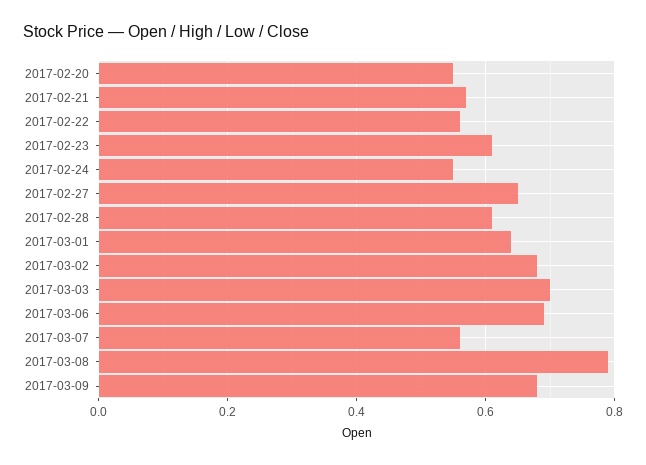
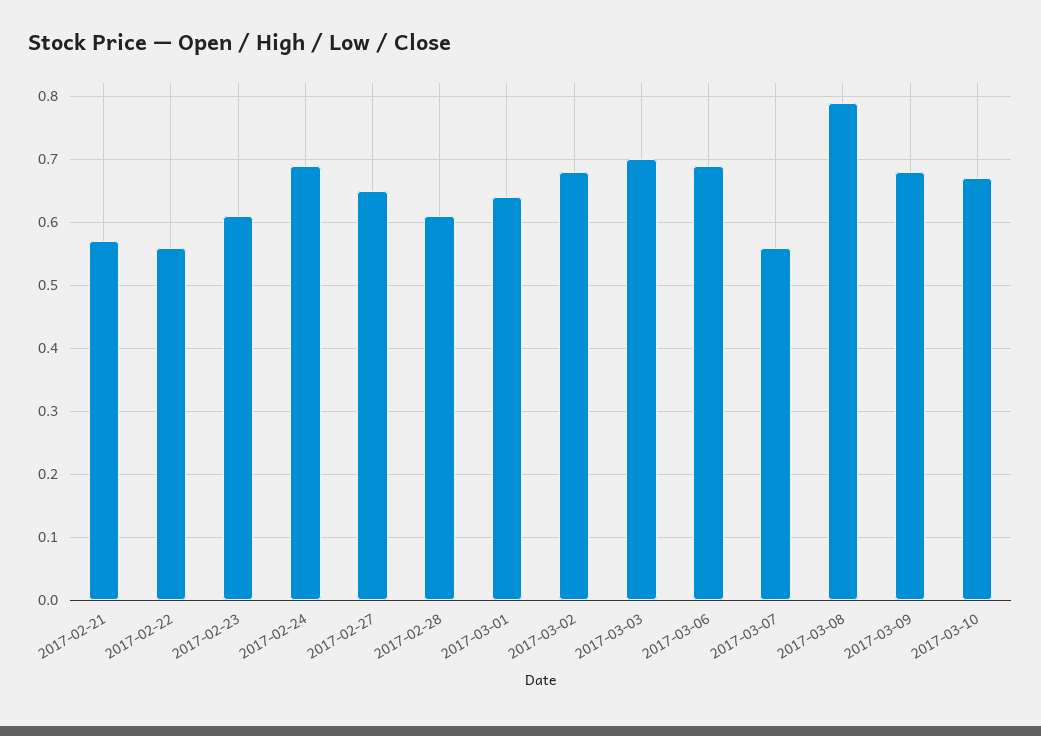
2017-02-20: 0.55 -> none
2017-02-24: 0.55 -> 0.69
2017-03-10: none -> 0.67

